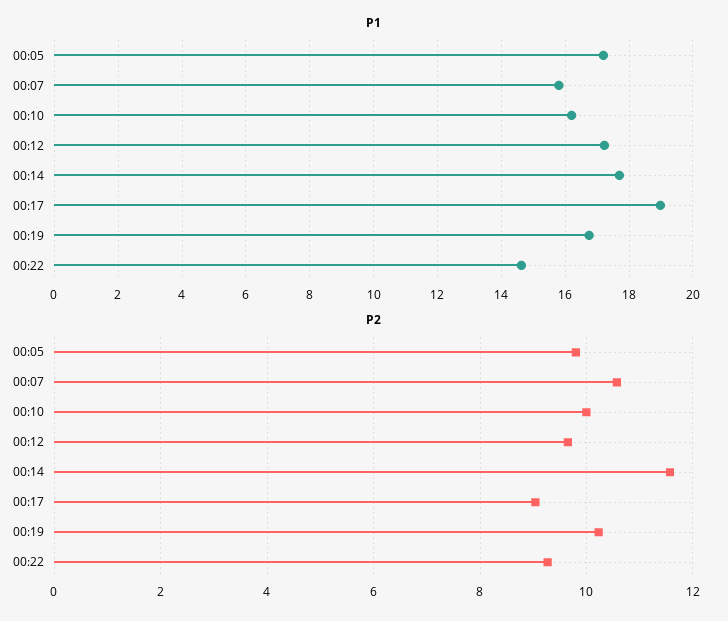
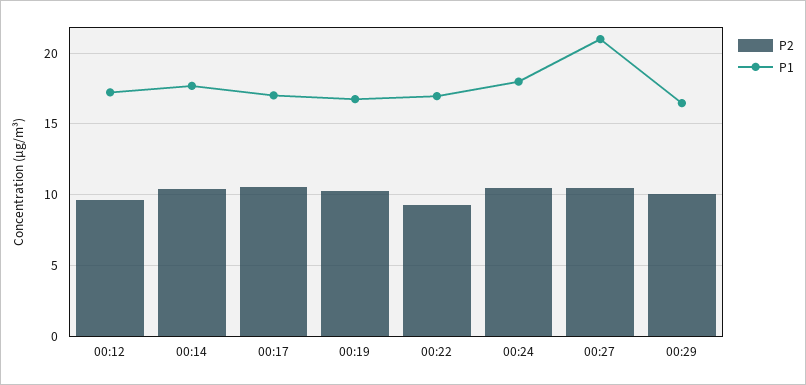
P1, 00:05: 17.2 -> none
P1, 00:07: 15.8 -> none
P1, 00:10: 16.2 -> none
P1, 00:17: 19 -> 17
P1, 00:22: 14.6 -> 17
P2, 00:05: 9.8 -> none
P2, 00:07: 10.6 -> none
P2, 00:10: 10 -> none
P2, 00:14: 11.6 -> 10.5
P2, 00:17: 9 -> 10.5
P2, 00:24: none -> 10.5
P1, 00:24: none -> 18
P2, 00:27: none -> 10.5
P1, 00:27: none -> 21
P2, 00:29: none -> 10
P1, 00:29: none -> 16.5

